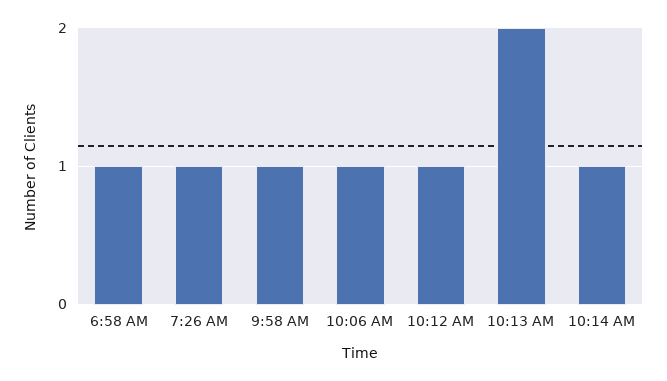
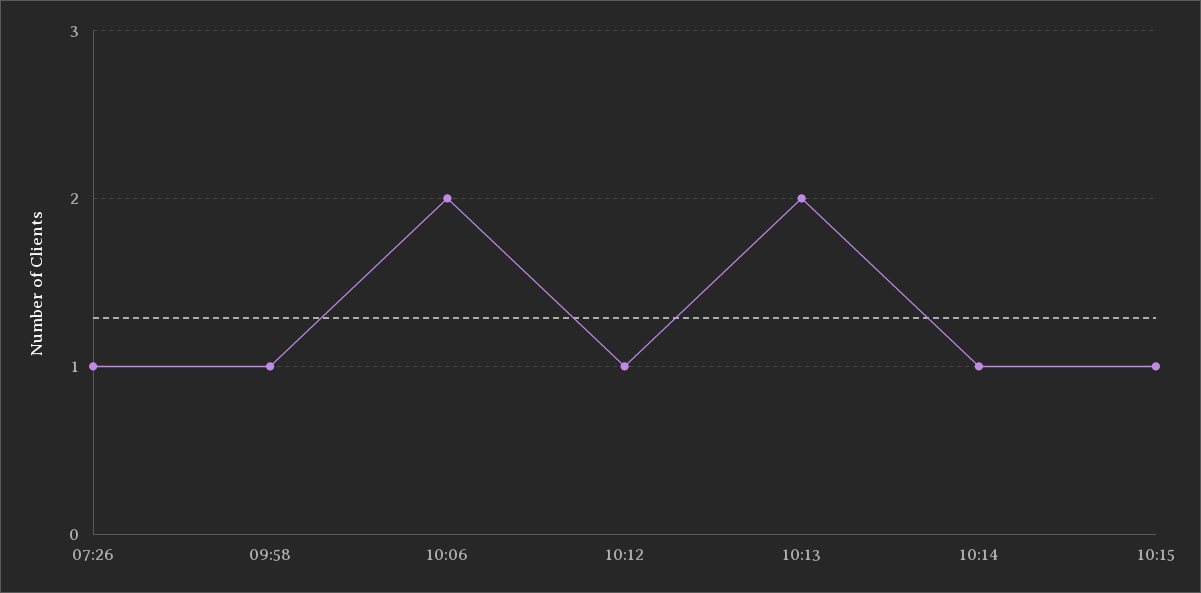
6:58 AM: 1 -> none
10:06 AM: 1 -> 2
10:15: none -> 1

